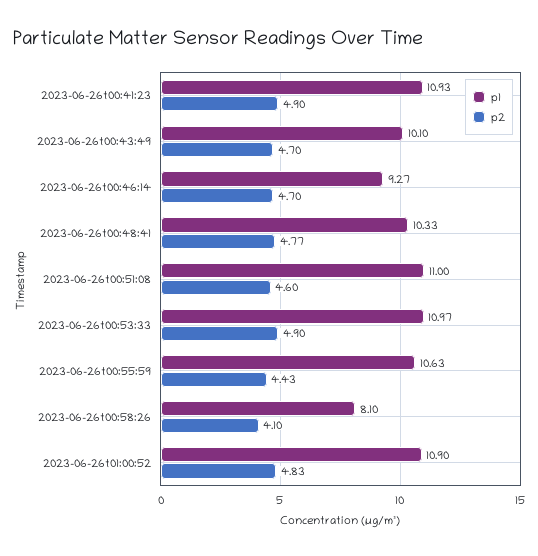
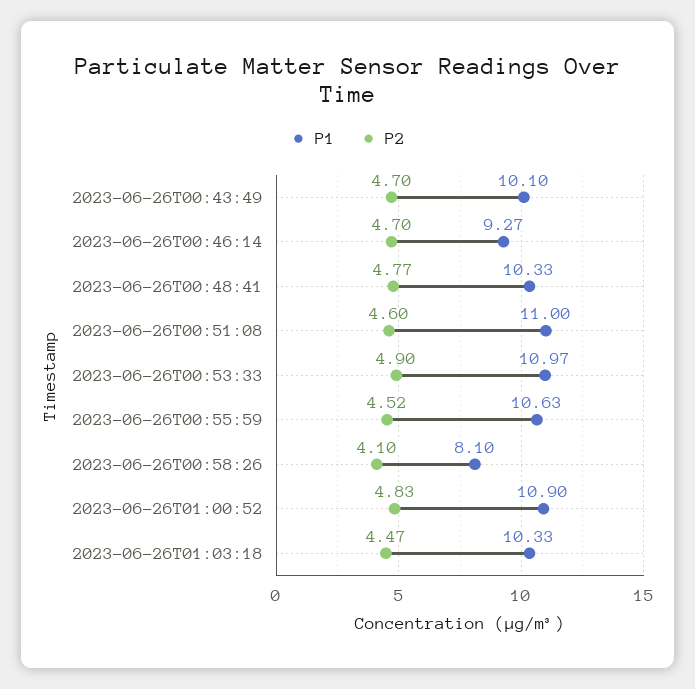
p1, 2023-06-26t00:41:23: 10.93 -> none
p2, 2023-06-26t00:41:23: 4.9 -> none
p2, 2023-06-26t00:55:59: 4.43 -> 4.52
p1, 2023-06-26T01:03:18: none -> 10.33
p2, 2023-06-26T01:03:18: none -> 4.47

